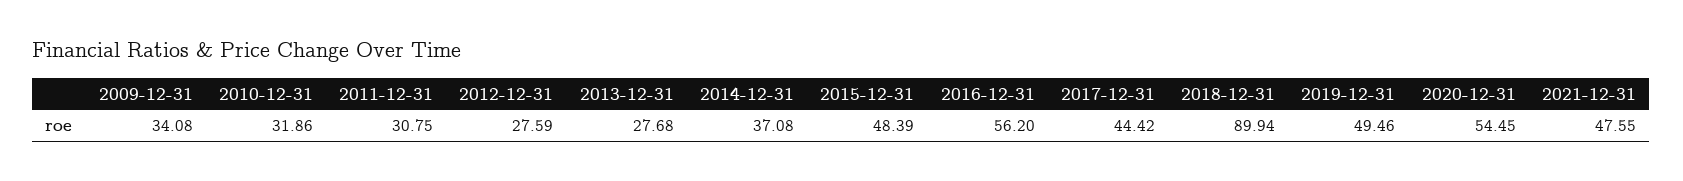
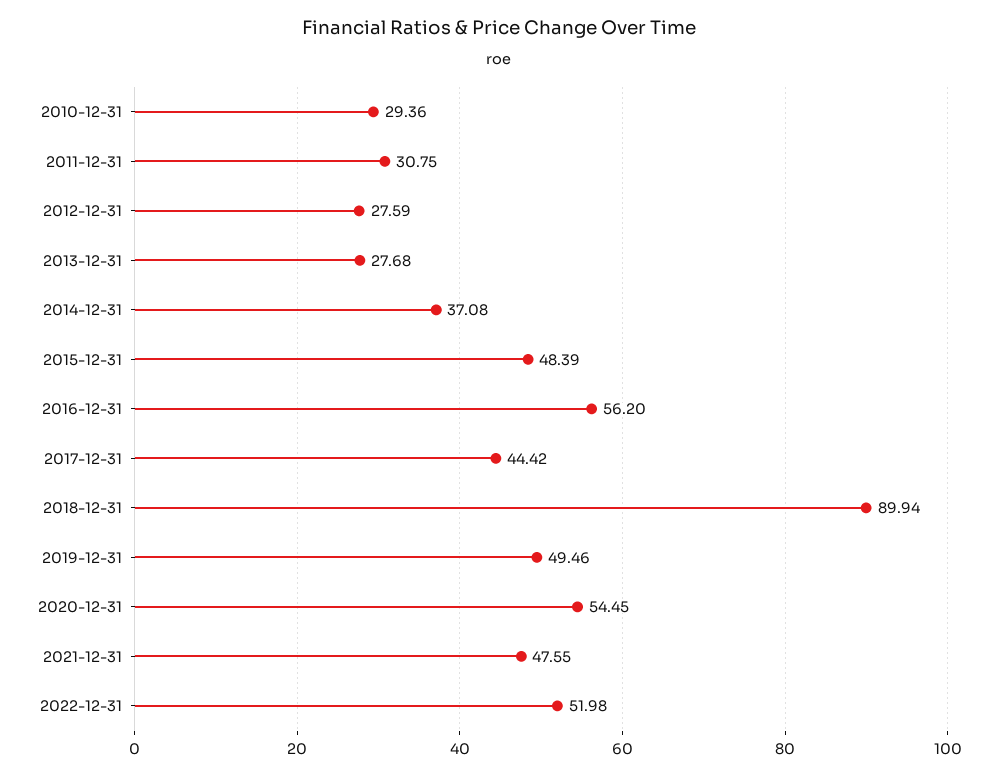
2009-12-31: 34.08 -> none
2010-12-31: 31.86 -> 29.36
2022-12-31: none -> 51.98

